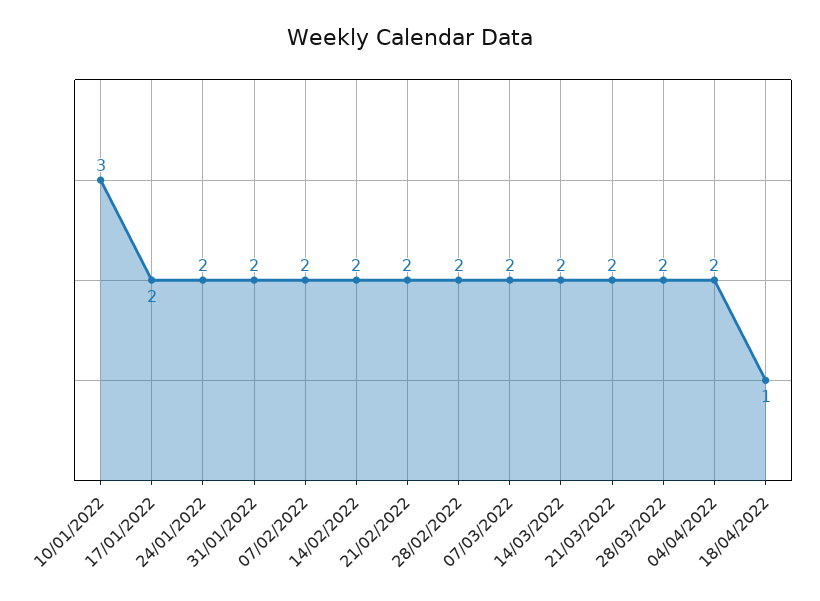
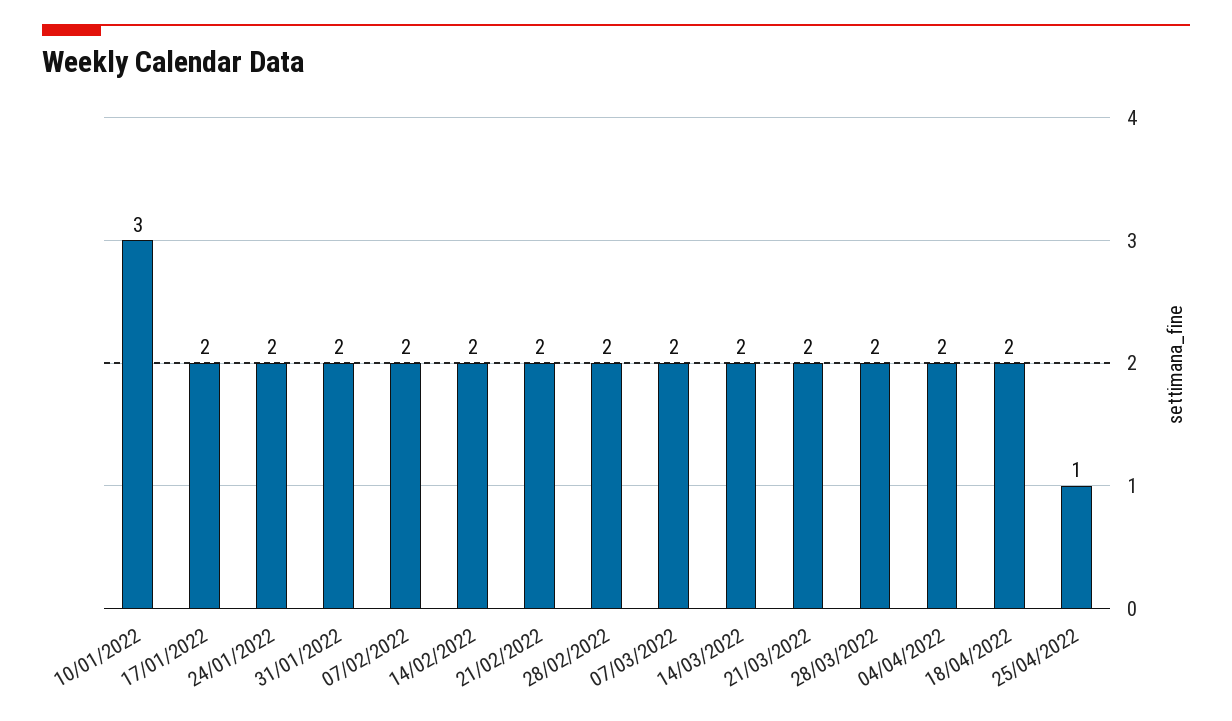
18/04/2022: 1 -> 2
25/04/2022: none -> 1

